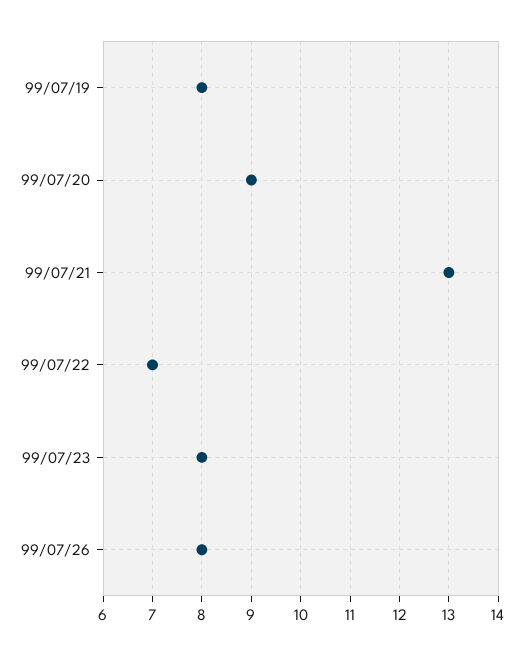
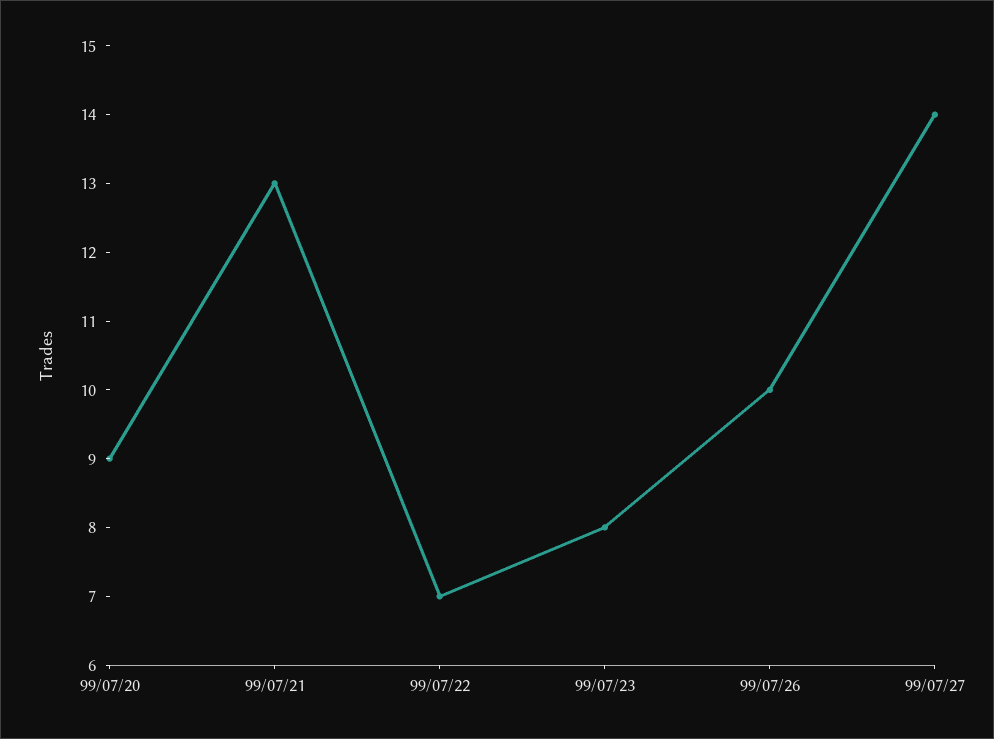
99/07/19: 8 -> none
99/07/26: 8 -> 10
99/07/27: none -> 14

